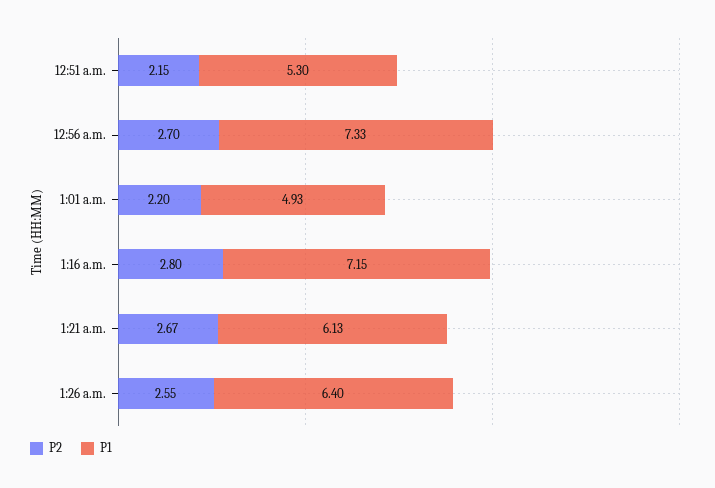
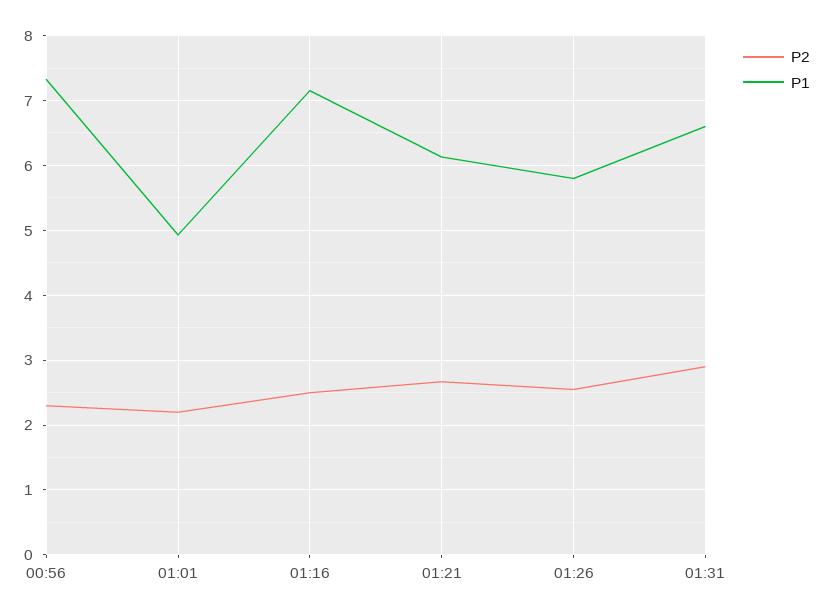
P2, 12:51 a.m.: 2.15 -> none
P1, 12:51 a.m.: 5.3 -> none
P2, 12:56 a.m.: 2.7 -> 2.3
P2, 1:16 a.m.: 2.8 -> 2.5
P1, 1:26 a.m.: 6.4 -> 5.8
P2, 01:31: none -> 2.9
P1, 01:31: none -> 6.6

